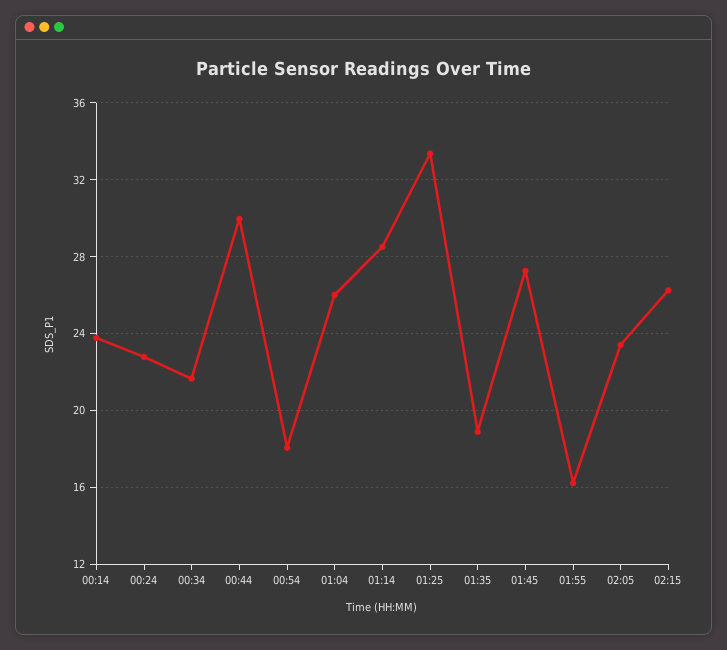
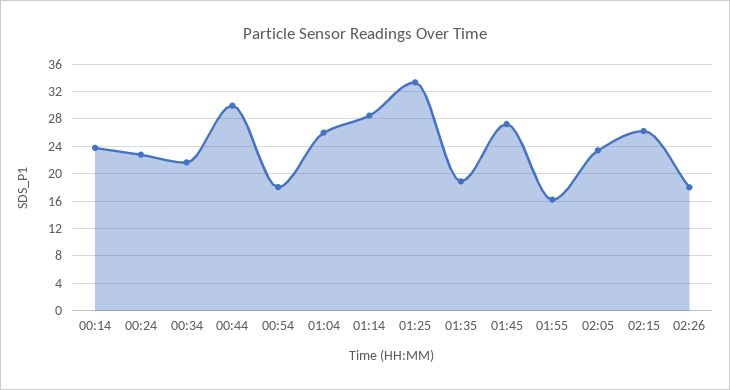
02:26: none -> 18

